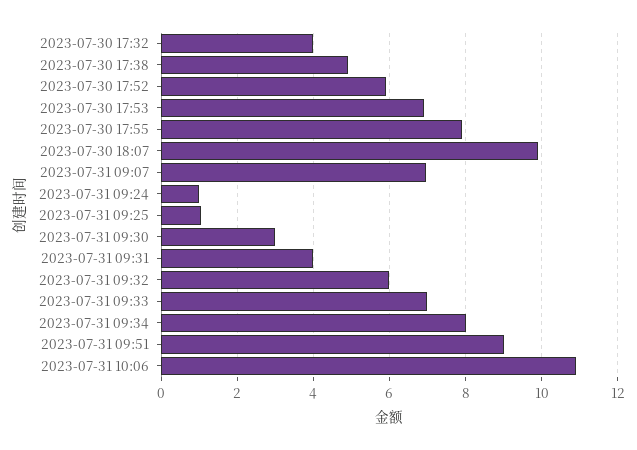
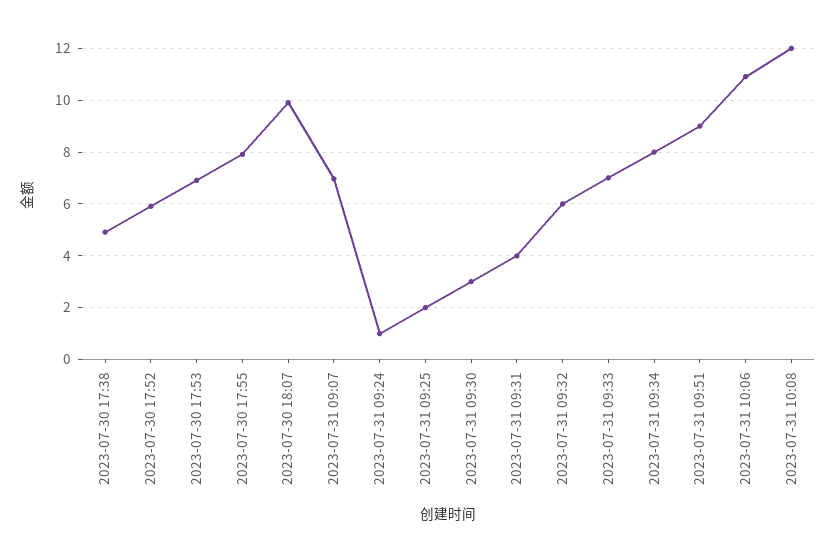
2023-07-30 17:32: 4 -> none
2023-07-31 09:25: 1 -> 2
2023-07-31 10:08: none -> 12

